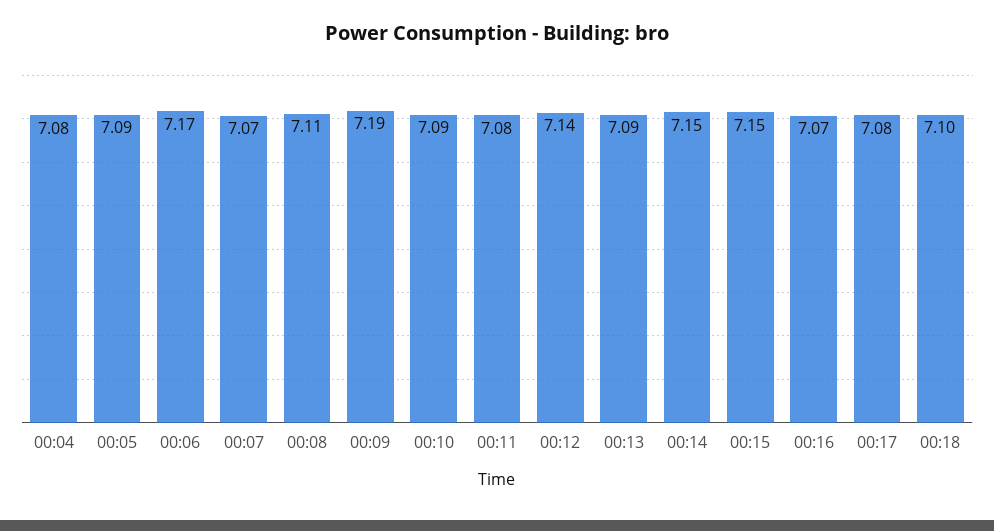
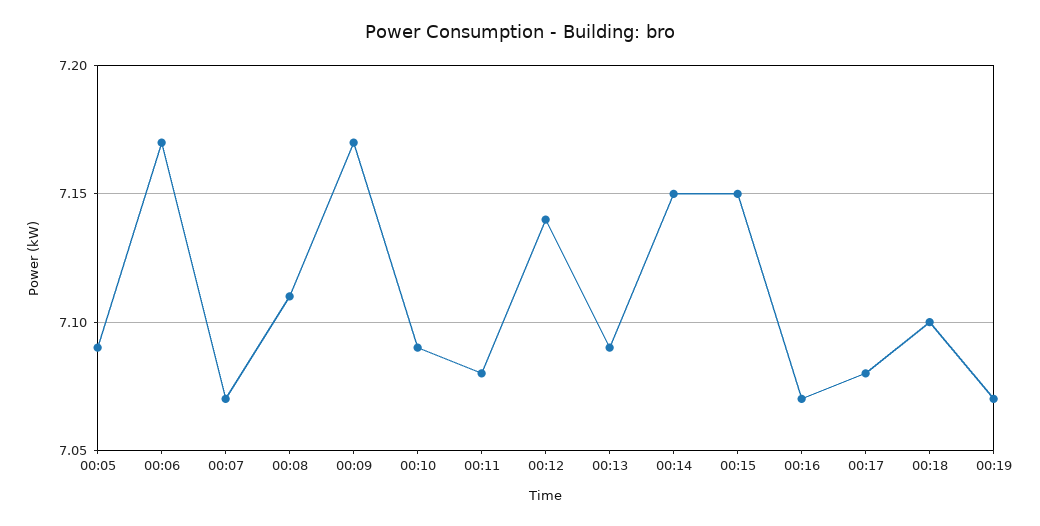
00:04: 7.08 -> none
00:09: 7.19 -> 7.17
00:19: none -> 7.07

